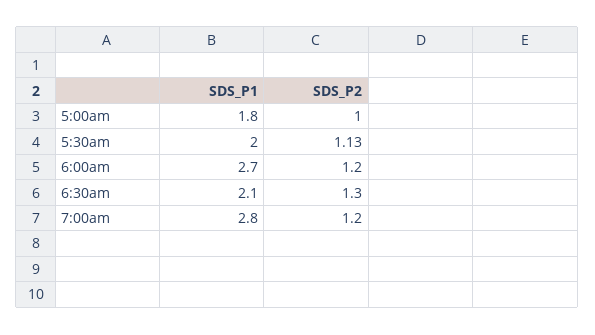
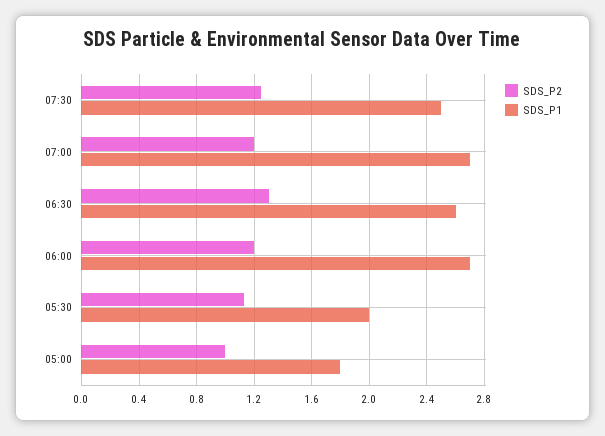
SDS_P1, 6:30am: 2.1 -> 2.6
SDS_P1, 7:00am: 2.8 -> 2.7
SDS_P2, 07:30: none -> 1.25
SDS_P1, 07:30: none -> 2.5

